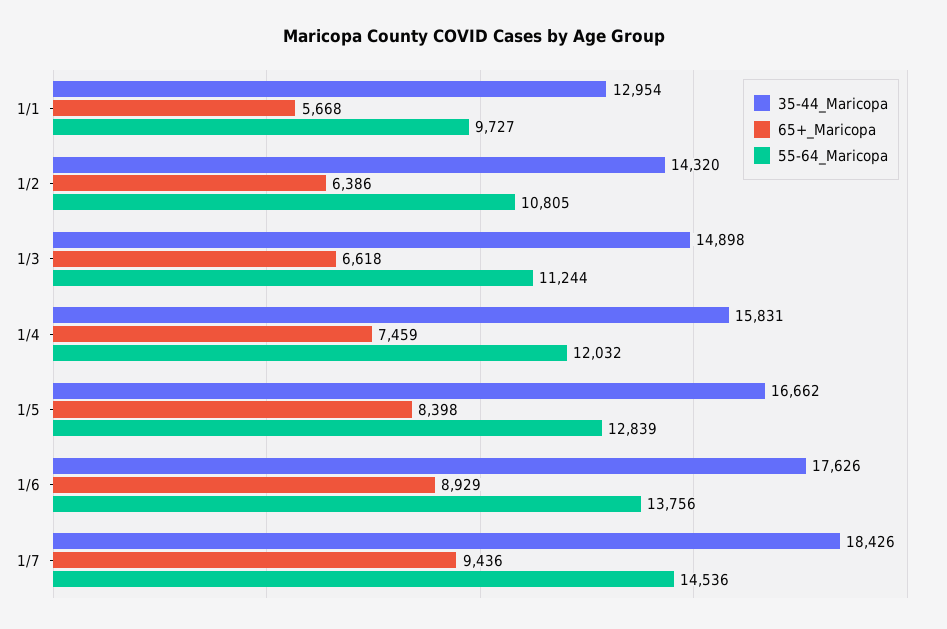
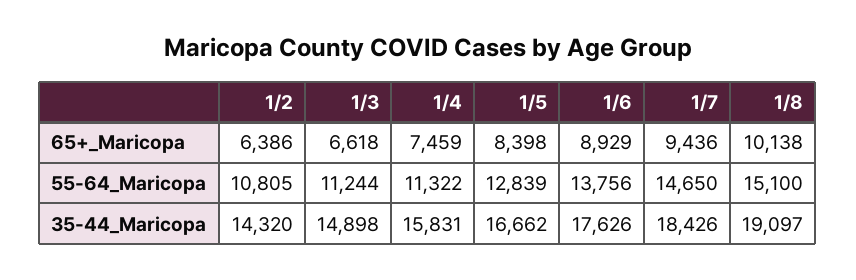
35-44_Maricopa, 1/1: 12954 -> none
65+_Maricopa, 1/1: 5668 -> none
55-64_Maricopa, 1/1: 9727 -> none
55-64_Maricopa, 1/4: 12032 -> 11322
55-64_Maricopa, 1/7: 14536 -> 14650
65+_Maricopa, 1/8: none -> 10138
55-64_Maricopa, 1/8: none -> 15100
35-44_Maricopa, 1/8: none -> 19097

